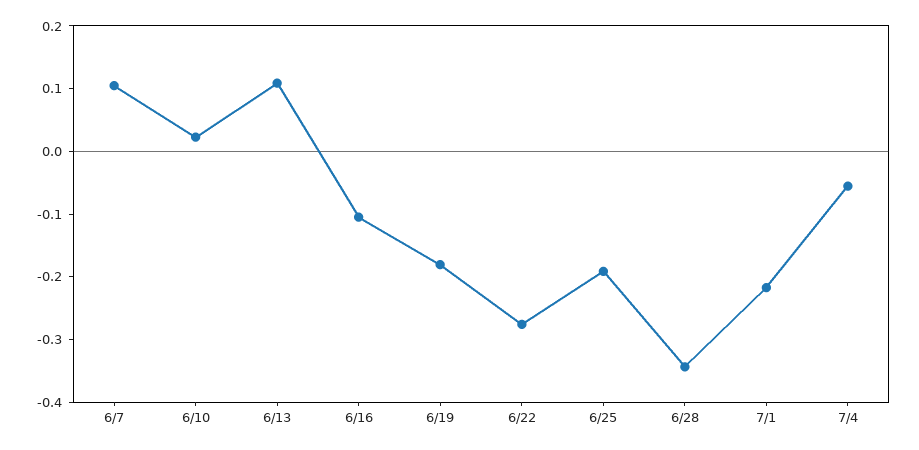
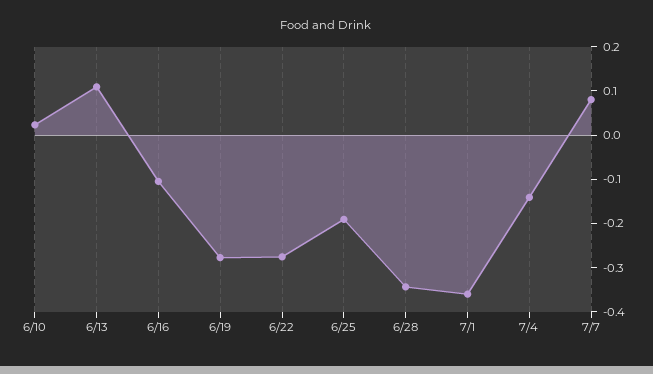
6/7: 0.1 -> none
6/19: -0.18 -> -0.28
7/1: -0.22 -> -0.36
7/4: -0.06 -> -0.14
7/7: none -> 0.08

